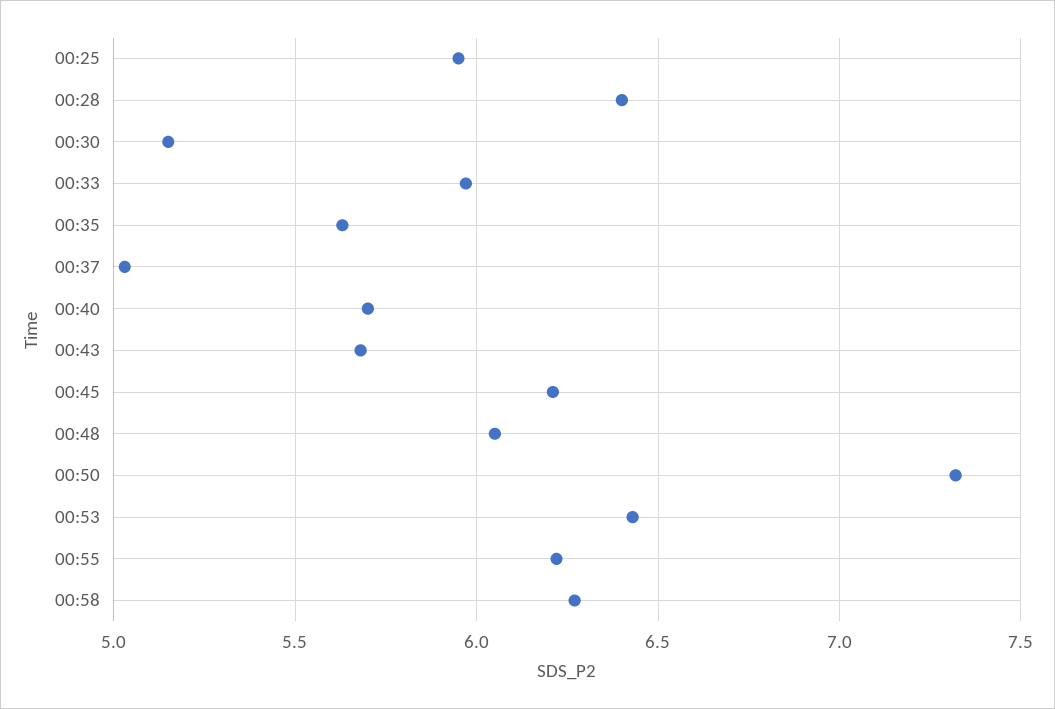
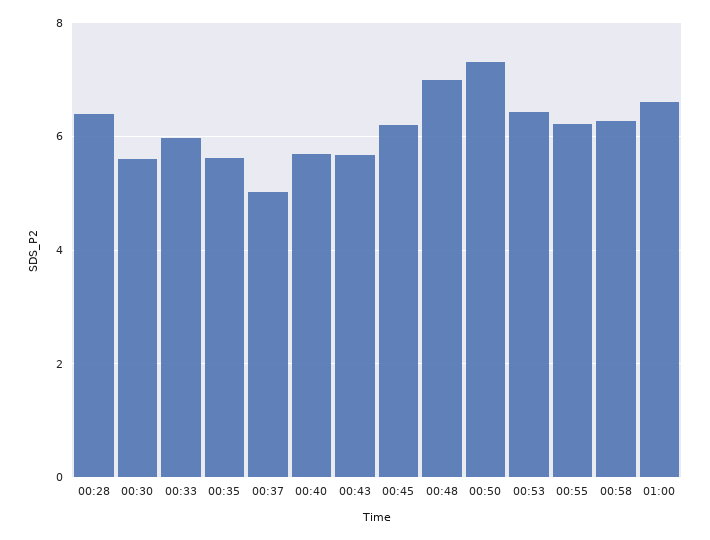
00:25: 5.95 -> none
00:30: 5.15 -> 5.6
00:48: 6.05 -> 7
01:00: none -> 6.6

